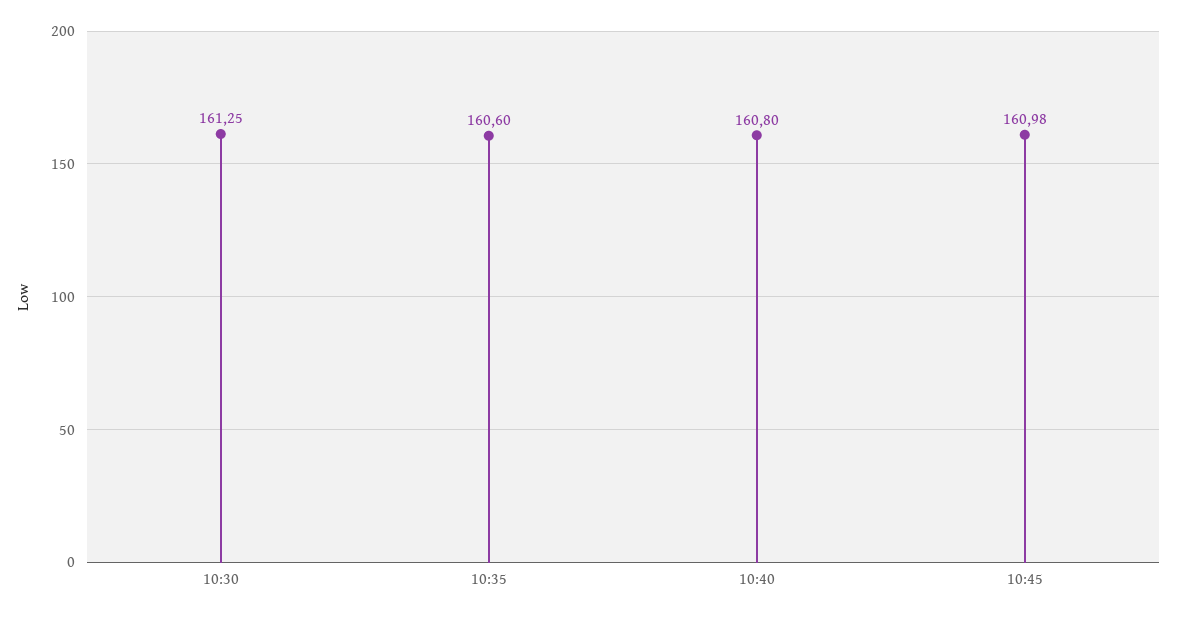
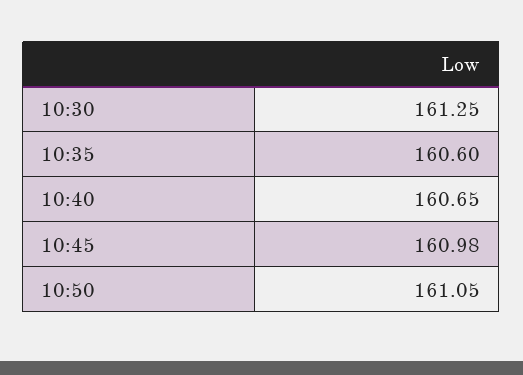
10:40: 160.8 -> 160.65
10:50: none -> 161.05

